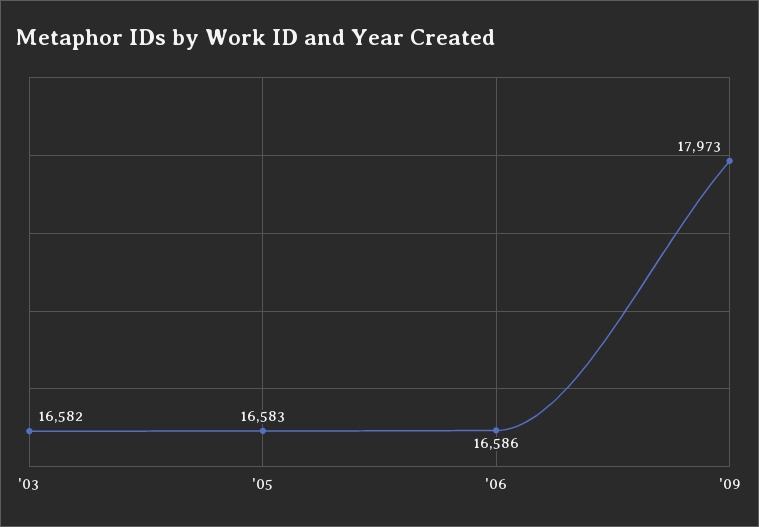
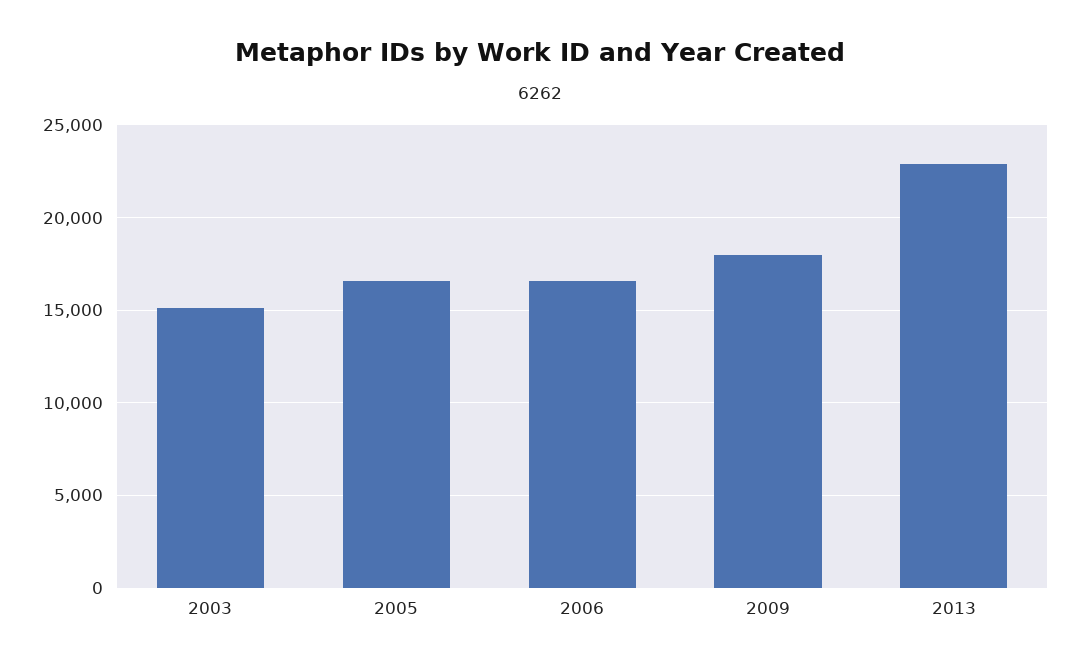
'03: 16582 -> 15000
2013: none -> 23000

